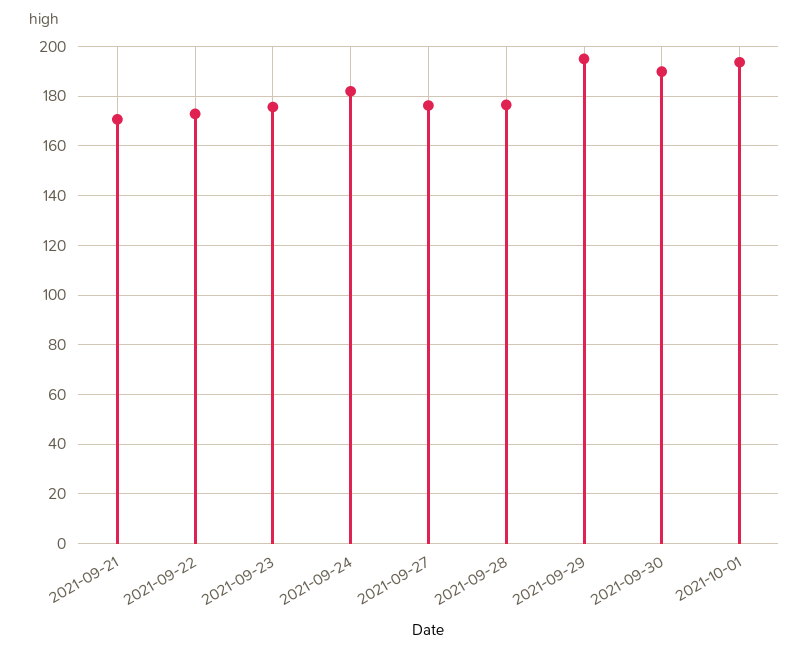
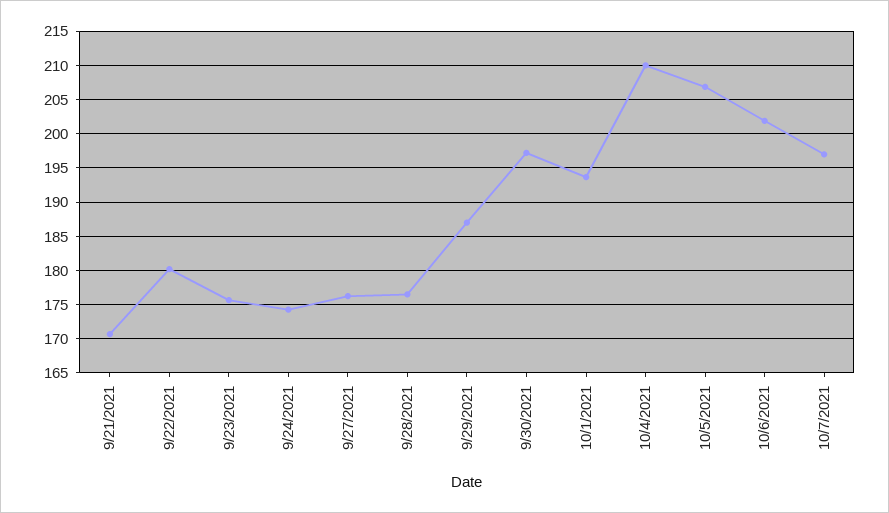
2021-09-22: 172.5 -> 180
2021-09-24: 182.5 -> 174
2021-09-29: 195 -> 187
2021-09-30: 190 -> 197
10/4/2021: none -> 210
10/5/2021: none -> 207
10/6/2021: none -> 202
10/7/2021: none -> 197

